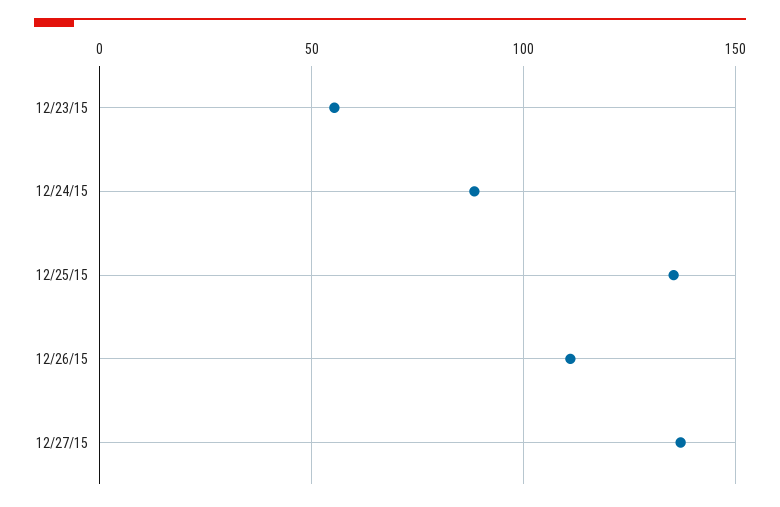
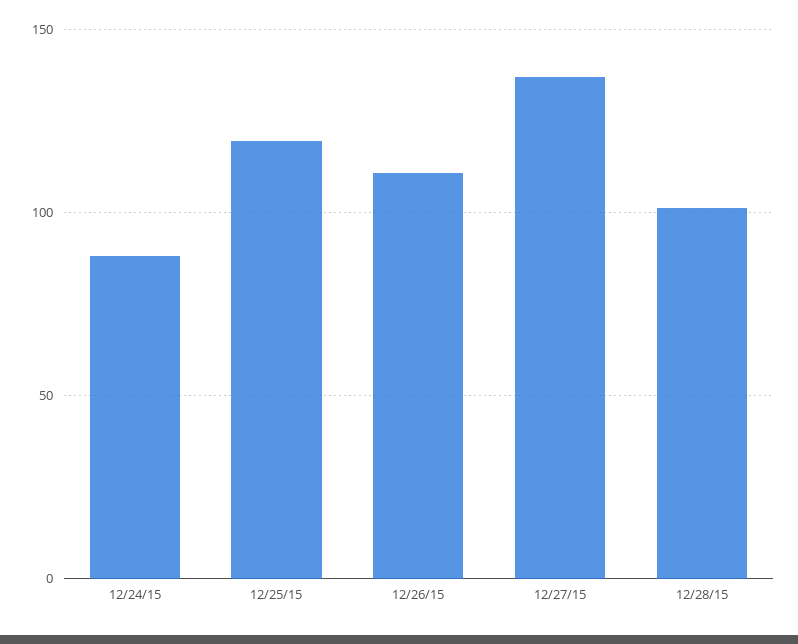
12/23/15: 55 -> none
12/25/15: 135 -> 120
12/28/15: none -> 100

